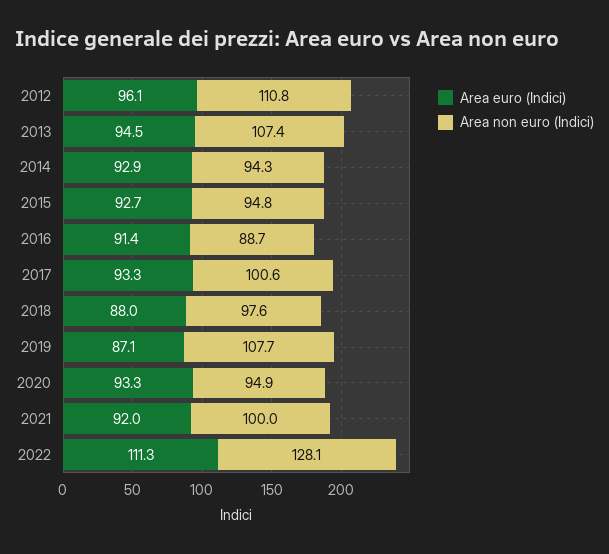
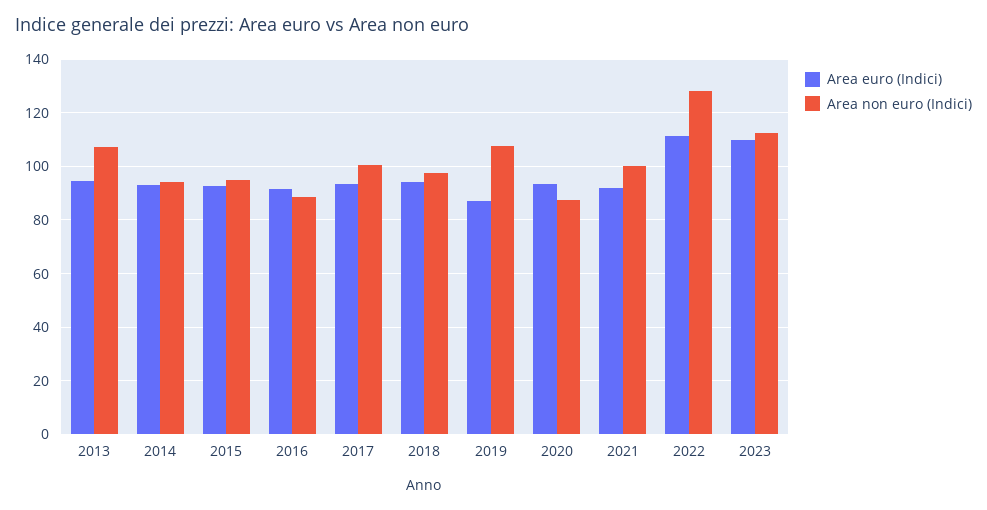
Area euro (Indici), 2012: 96.1 -> none
Area non euro (Indici), 2012: 110.8 -> none
Area euro (Indici), 2018: 88 -> 95
Area non euro (Indici), 2020: 94.9 -> 87.5
Area euro (Indici), 2023: none -> 110
Area non euro (Indici), 2023: none -> 112.5

